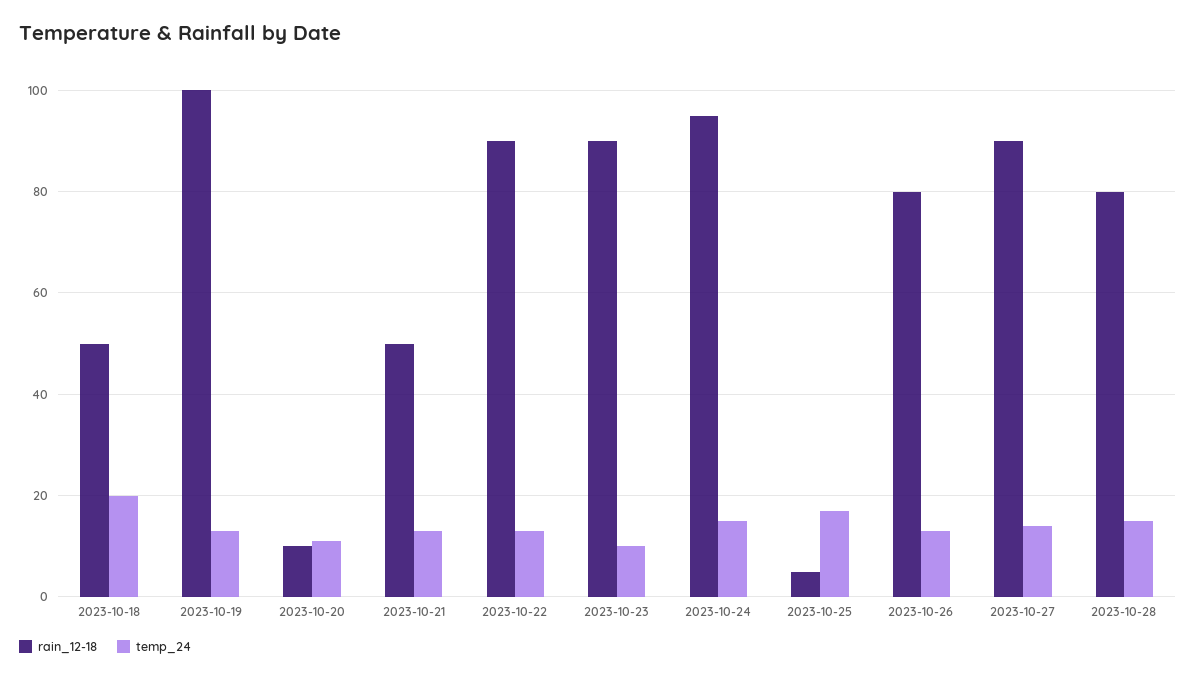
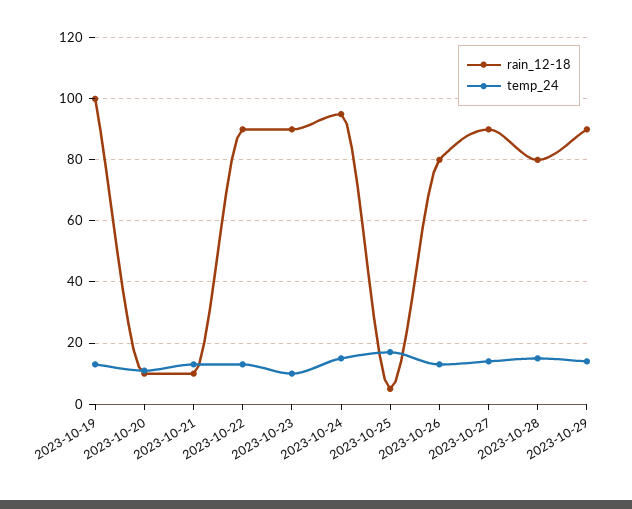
rain_12-18, 2023-10-18: 50 -> none
temp_24, 2023-10-18: 20 -> none
rain_12-18, 2023-10-21: 50 -> 10
rain_12-18, 2023-10-29: none -> 90
temp_24, 2023-10-29: none -> 15

